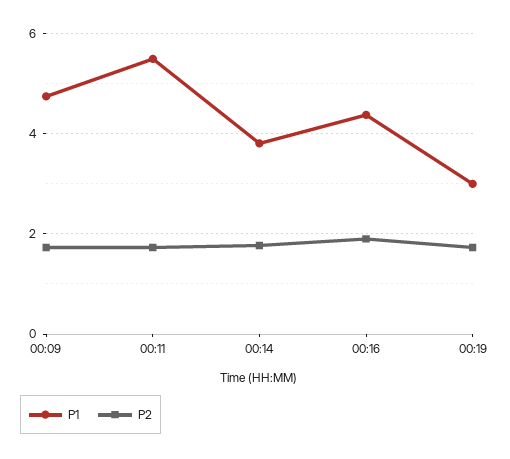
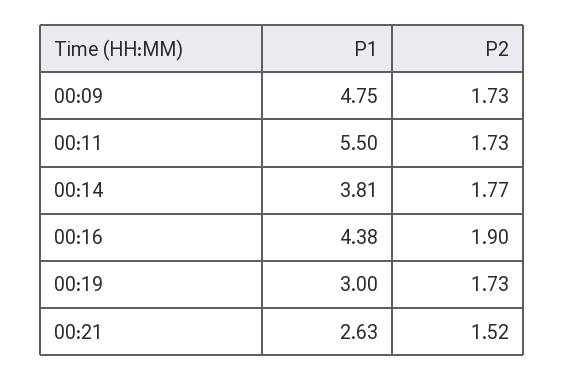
P1, 00:21: none -> 2.63
P2, 00:21: none -> 1.52

